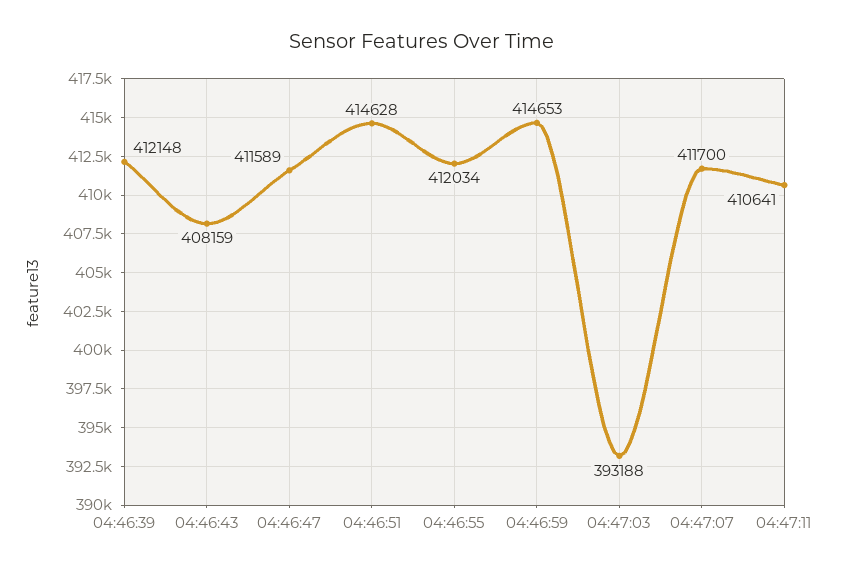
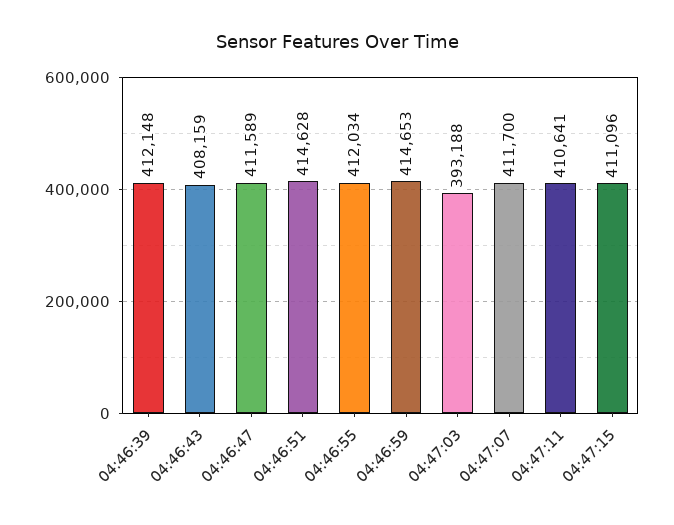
04:47:15: none -> 411096

